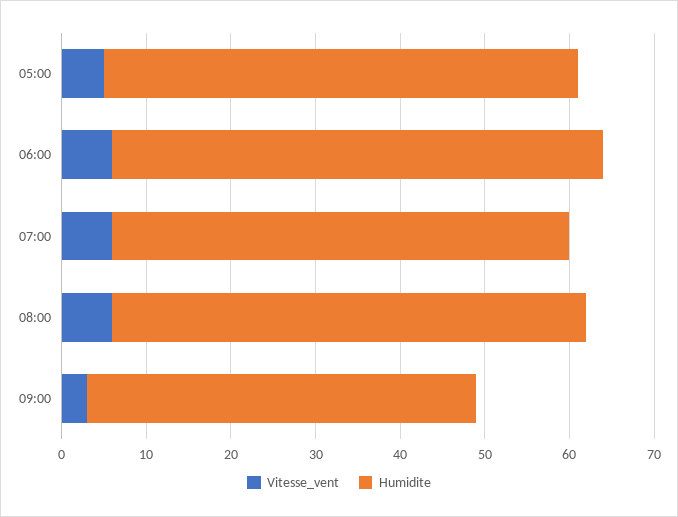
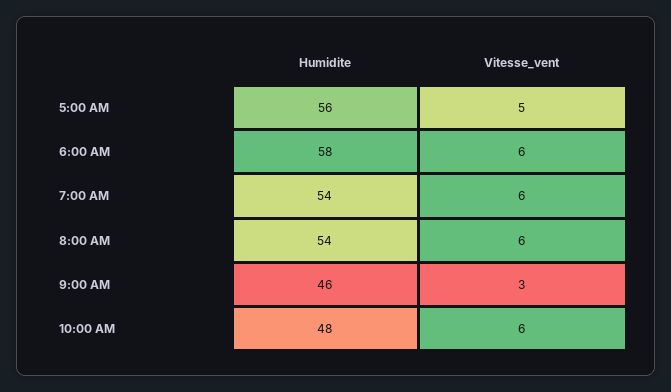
Humidite, 08:00: 56 -> 54
Humidite, 10:00 AM: none -> 48
Vitesse_vent, 10:00 AM: none -> 6

